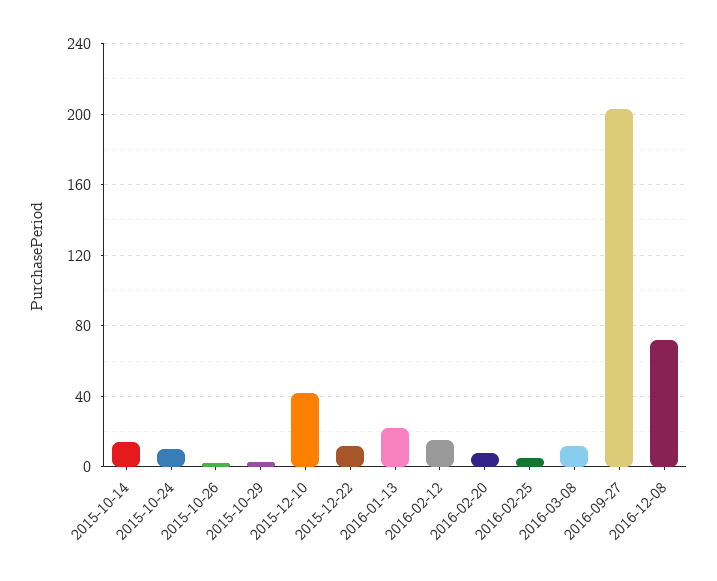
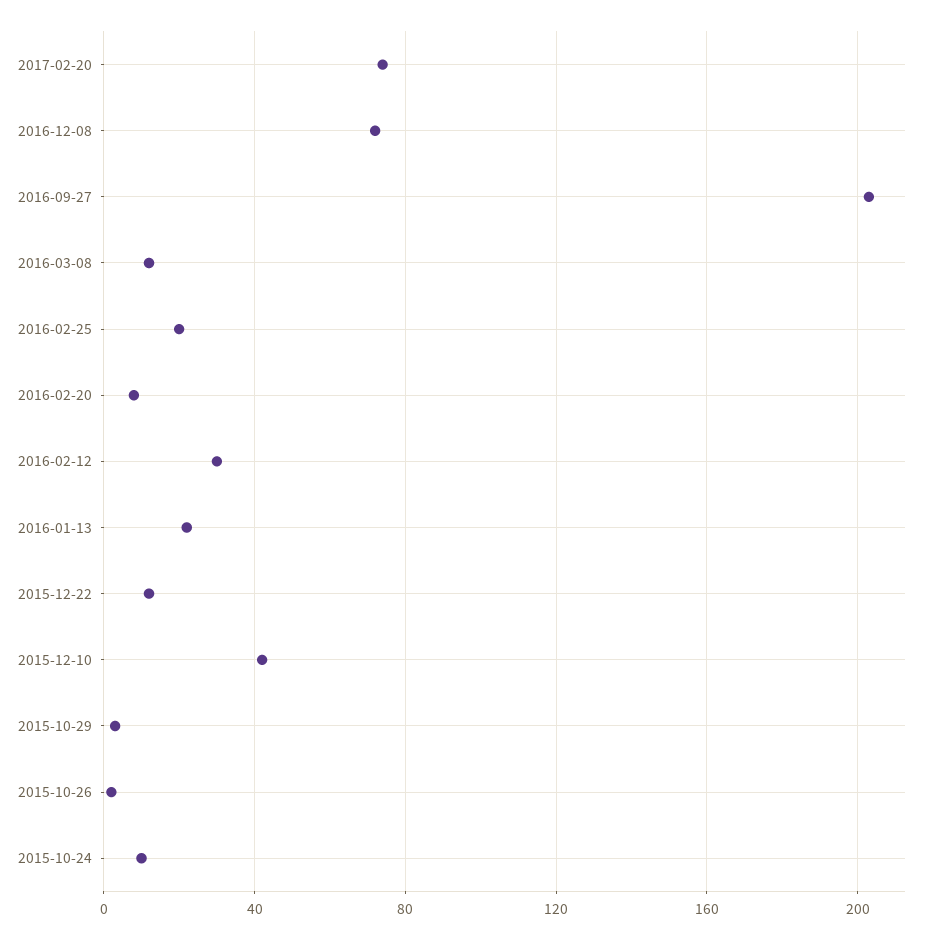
2015-10-14: 15 -> none
2016-02-12: 15 -> 30
2016-02-25: 5 -> 20
2017-02-20: none -> 75

